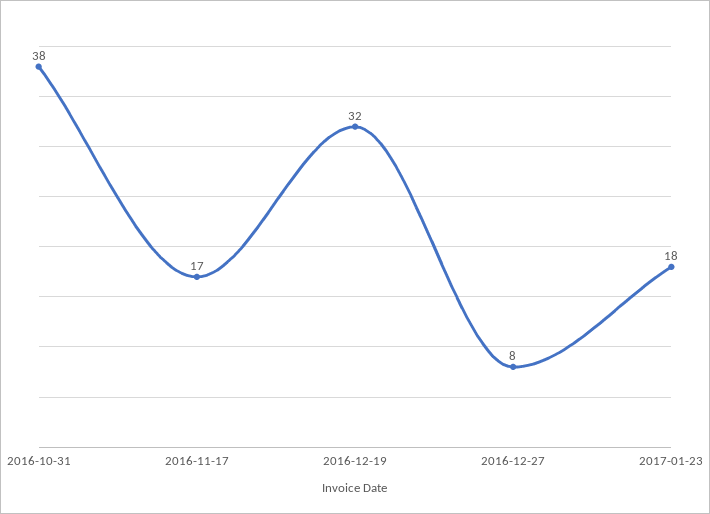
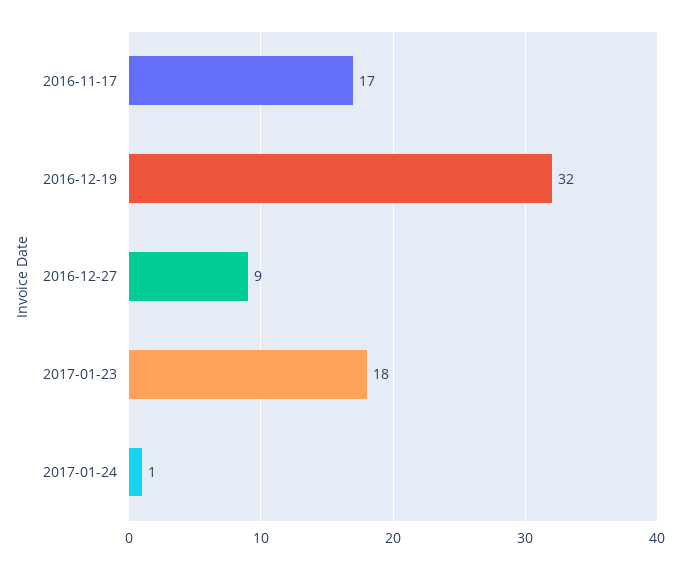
2016-10-31: 38 -> none
2016-12-27: 8 -> 9
2017-01-24: none -> 1

